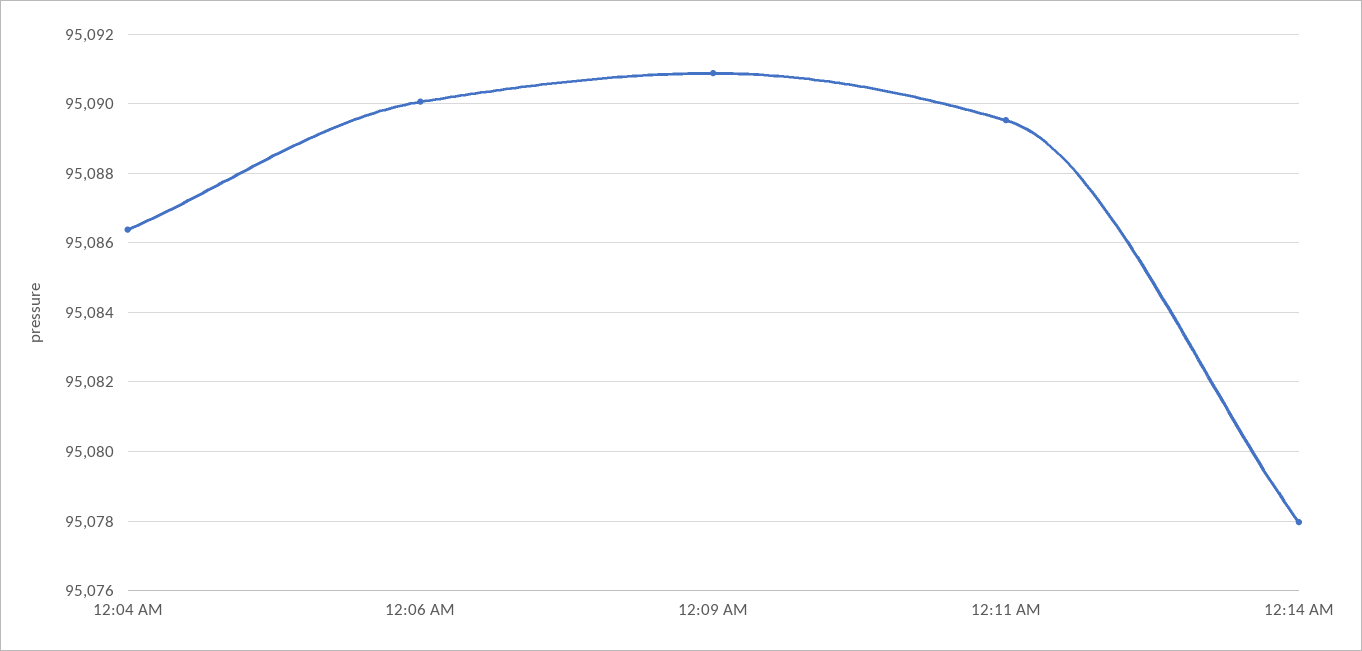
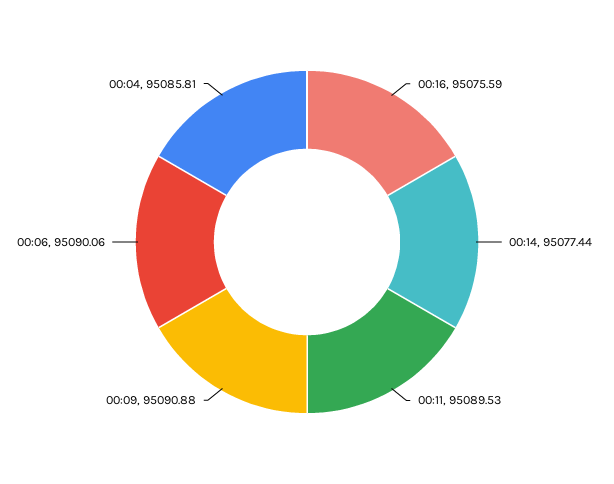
12:04 AM: 95086.4 -> 95085.81
12:14 AM: 95078 -> 95077.44
00:16: none -> 95075.59

